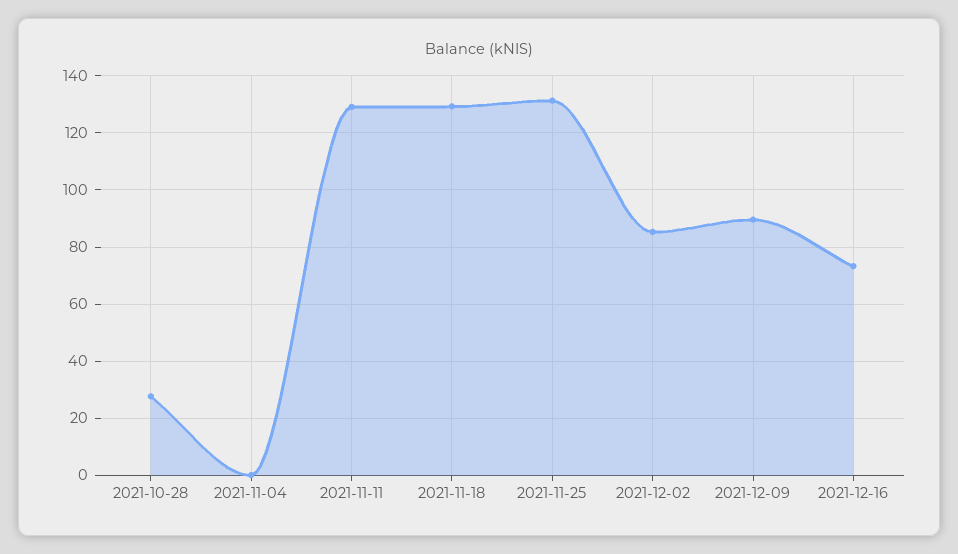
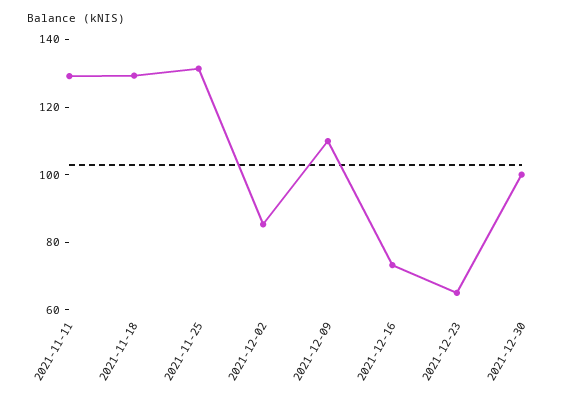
2021-10-28: 27.5 -> none
2021-11-04: 0 -> none
2021-12-09: 90 -> 110
2021-12-23: none -> 65
2021-12-30: none -> 100

